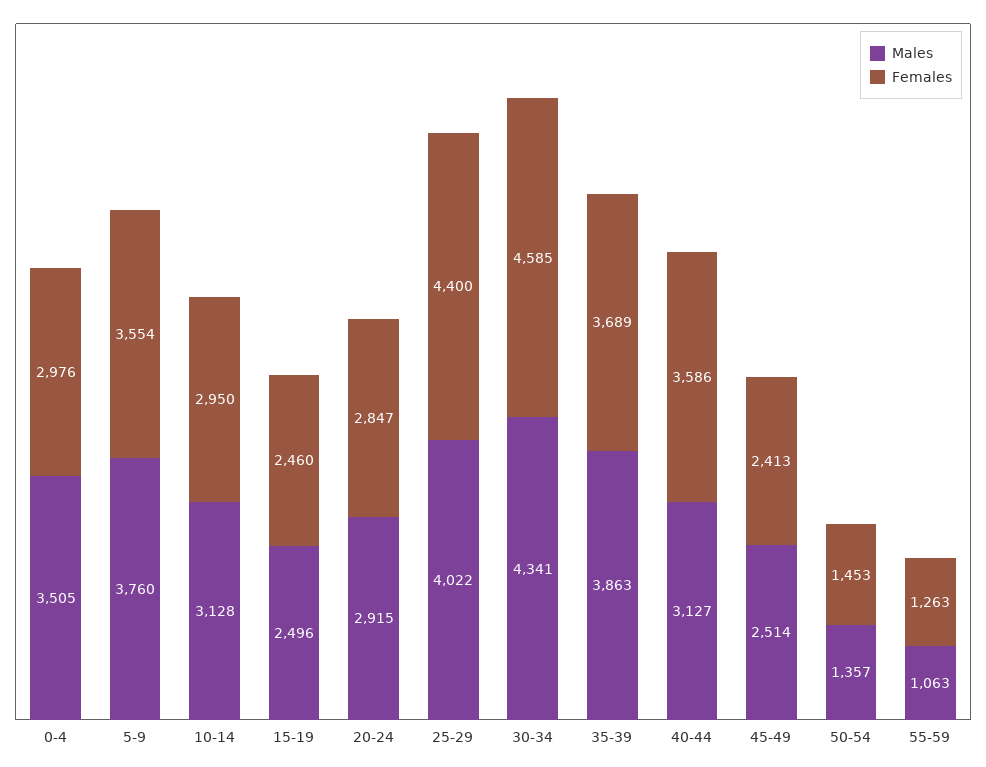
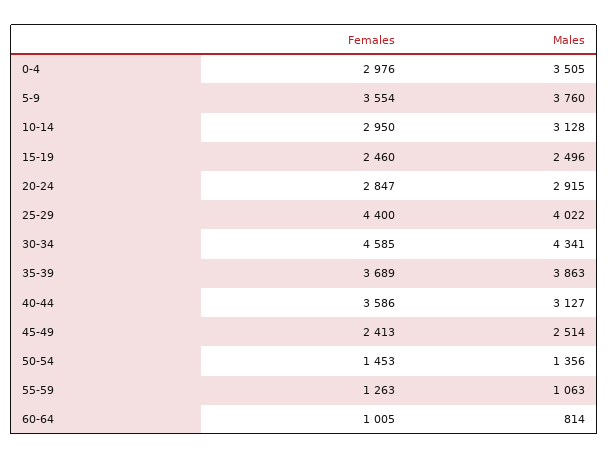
Males, 50-54: 1357 -> 1356
Females, 60-64: none -> 1005
Males, 60-64: none -> 814

